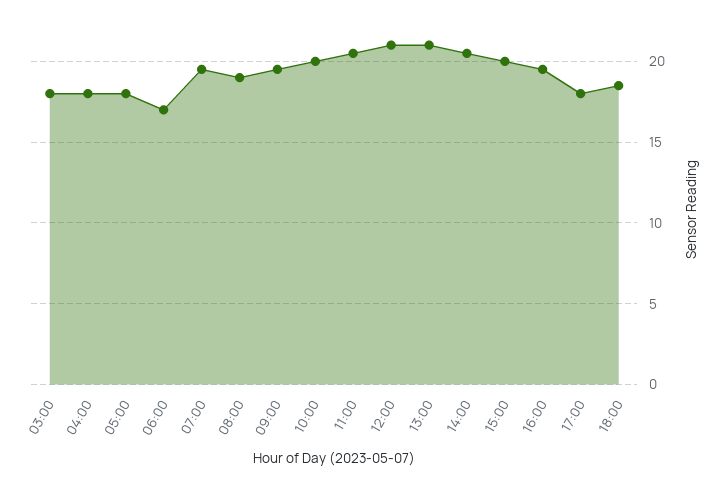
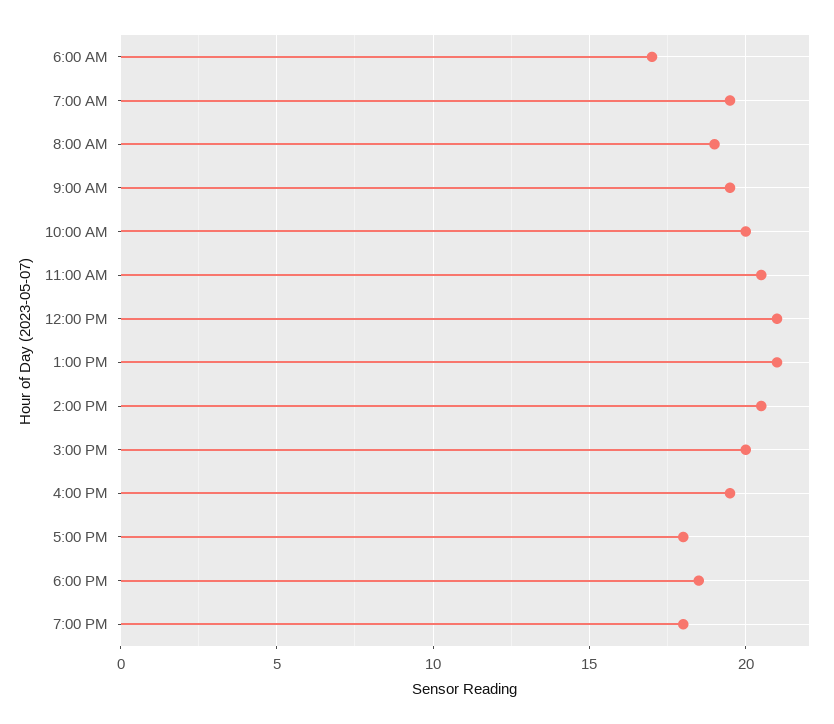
03:00: 18 -> none
04:00: 18 -> none
05:00: 18 -> none
7:00 PM: none -> 18

